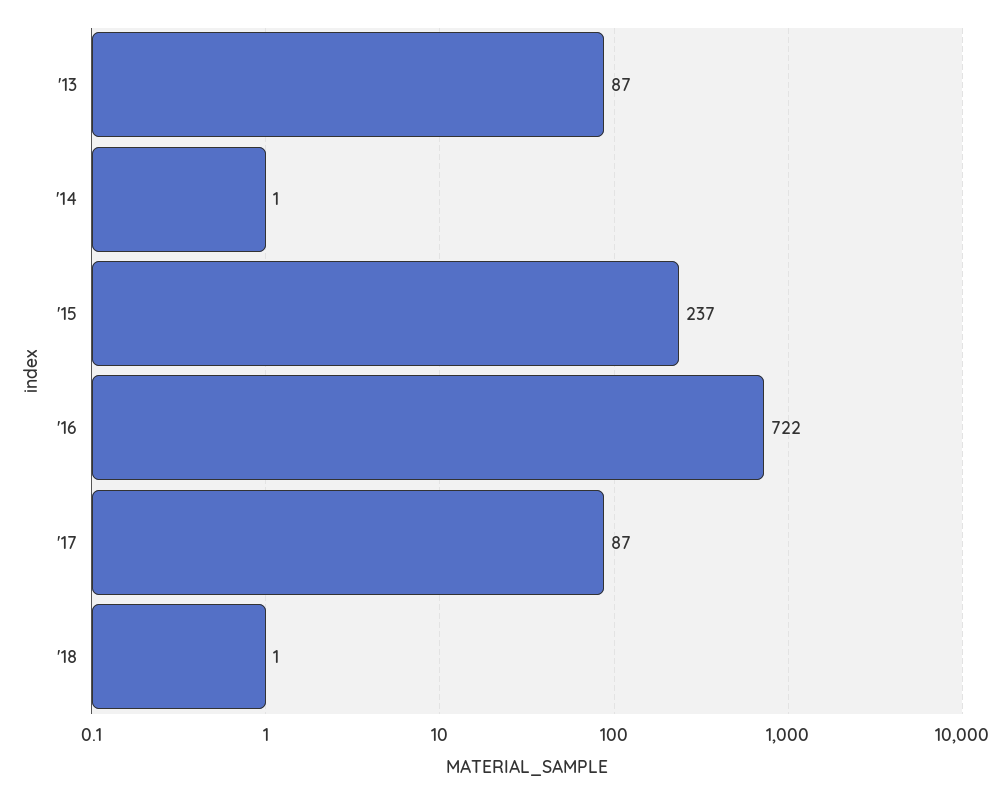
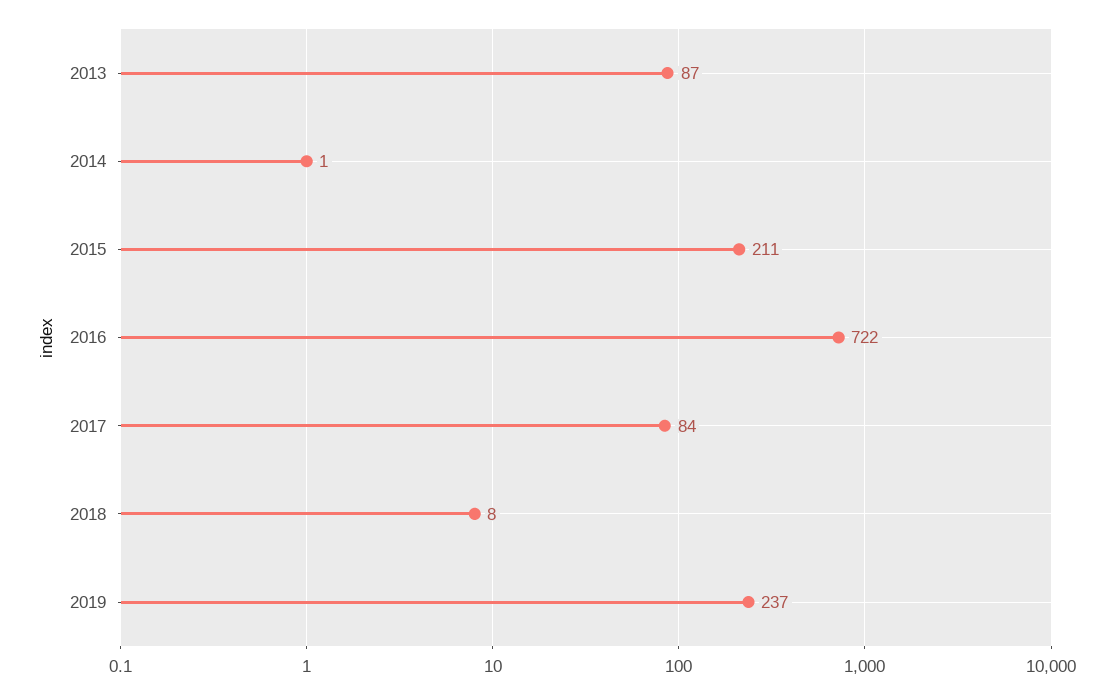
'15: 237 -> 211
'17: 87 -> 84
'18: 1 -> 8
2019: none -> 237

